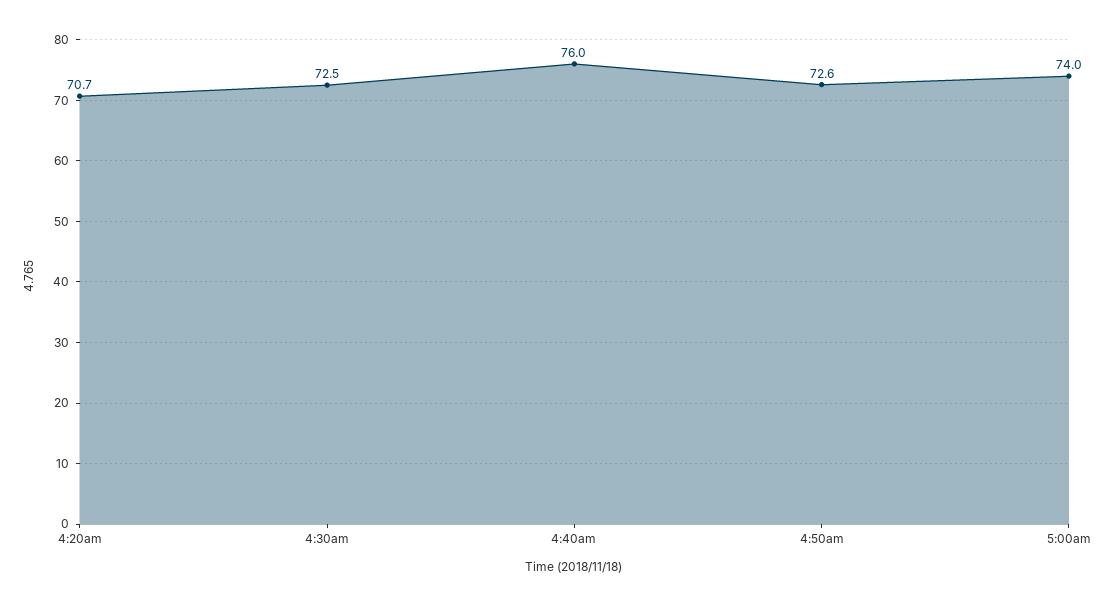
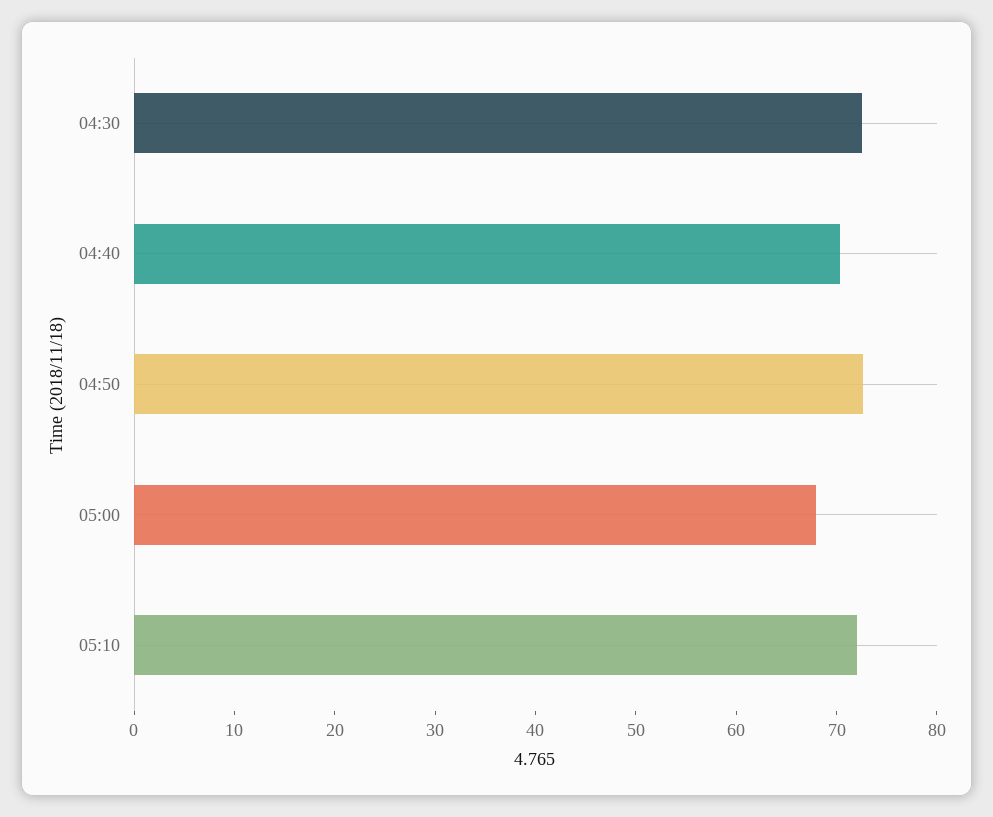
4:20am: 70.7 -> none
4:40am: 76 -> 70
5:00am: 74 -> 68
05:10: none -> 72

